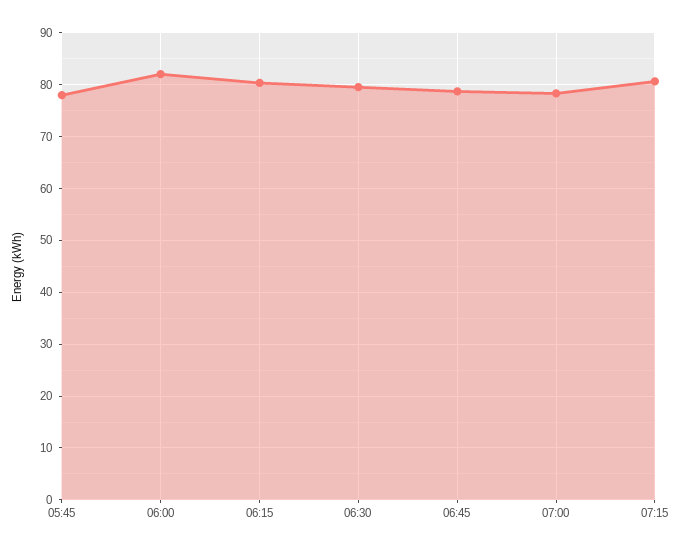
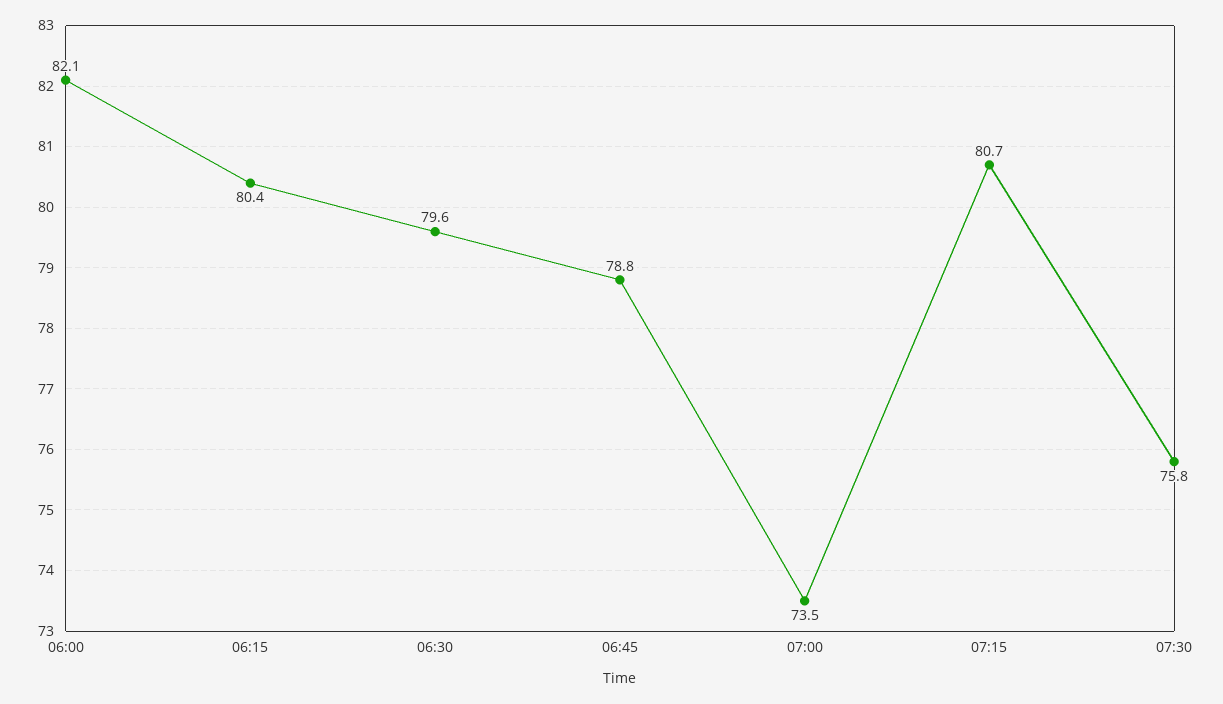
05:45: 78 -> none
07:00: 78 -> 73.5
07:30: none -> 75.8

